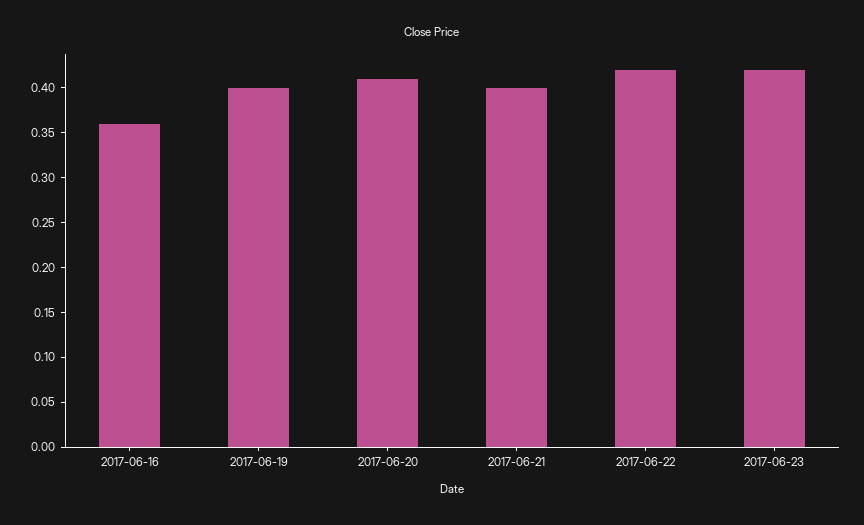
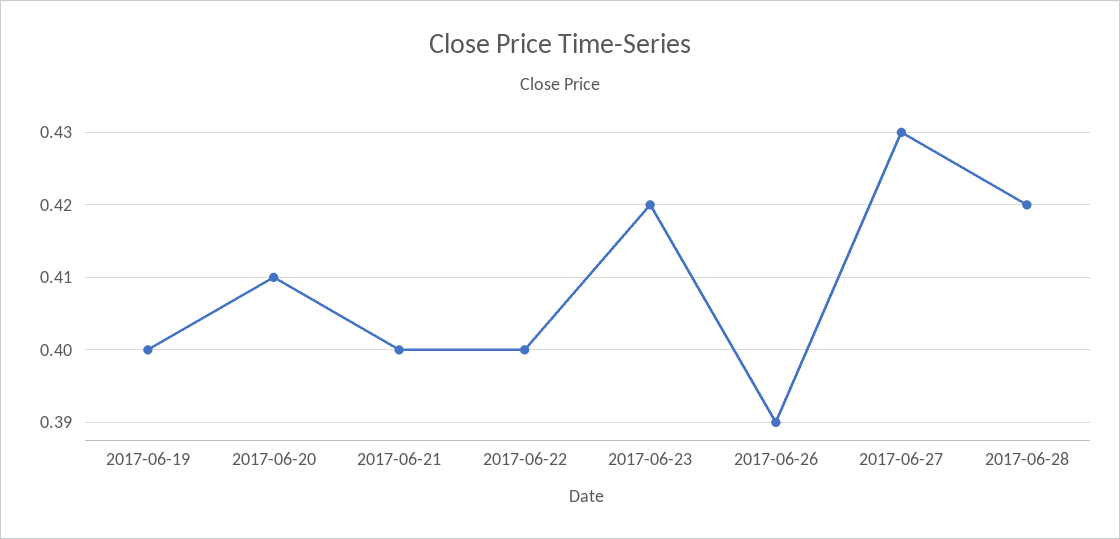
2017-06-16: 0.36 -> none
2017-06-22: 0.42 -> 0.4
2017-06-26: none -> 0.39
2017-06-27: none -> 0.43
2017-06-28: none -> 0.42

